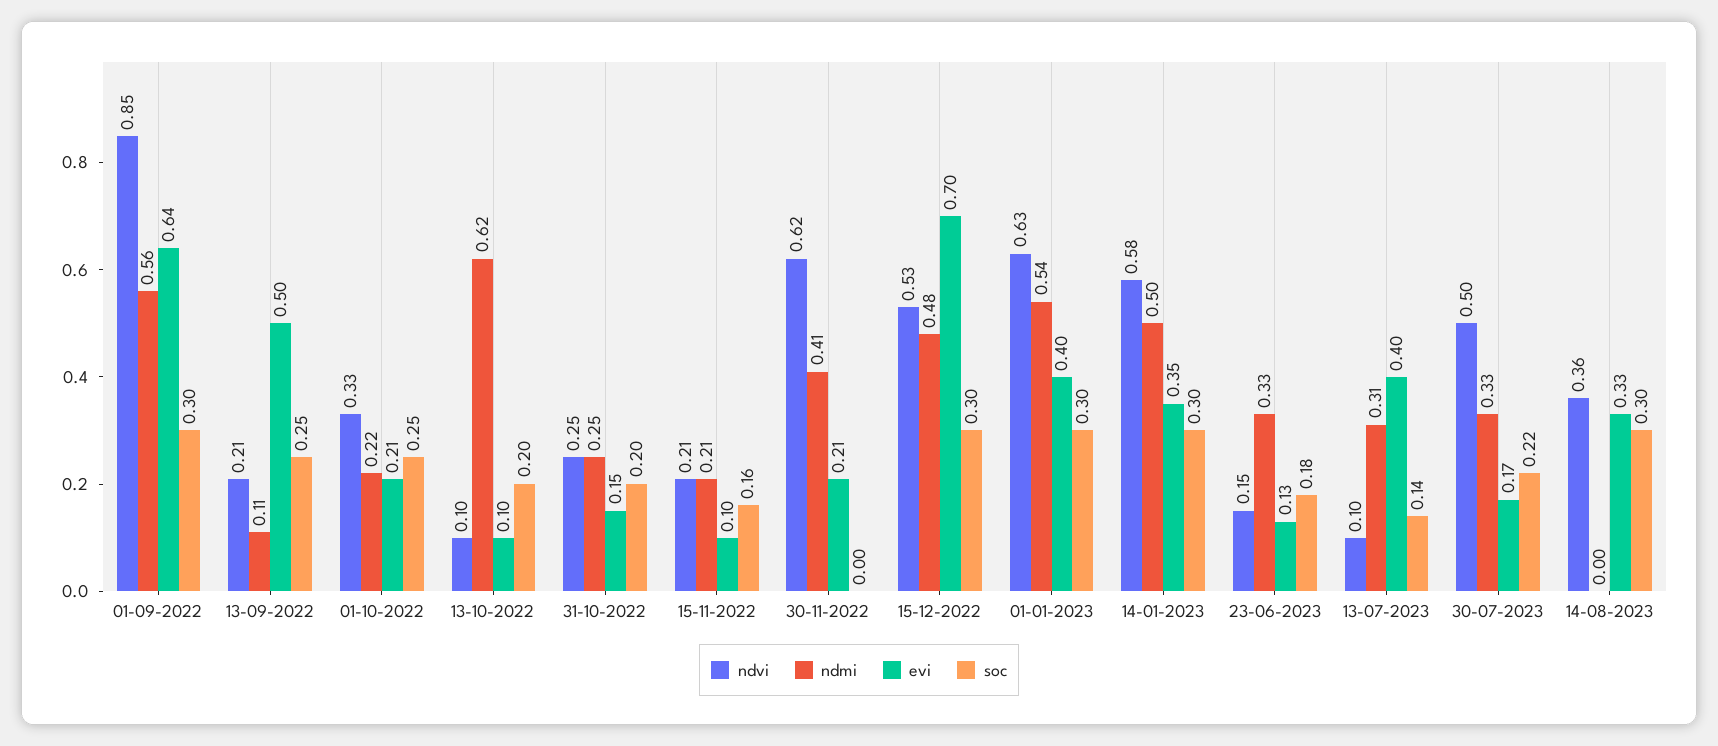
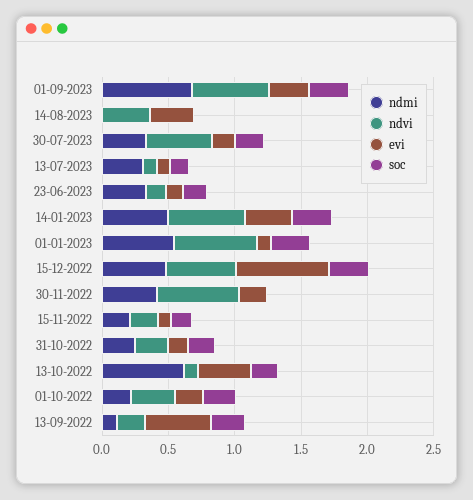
ndvi, 01-09-2022: 0.85 -> none
ndmi, 01-09-2022: 0.56 -> none
evi, 01-09-2022: 0.64 -> none
soc, 01-09-2022: 0.3 -> none
evi, 13-10-2022: 0.1 -> 0.4
evi, 01-01-2023: 0.4 -> 0.1
evi, 13-07-2023: 0.4 -> 0.1
soc, 14-08-2023: 0.3 -> 0
ndmi, 01-09-2023: none -> 0.7
ndvi, 01-09-2023: none -> 0.6
evi, 01-09-2023: none -> 0.3
soc, 01-09-2023: none -> 0.3

